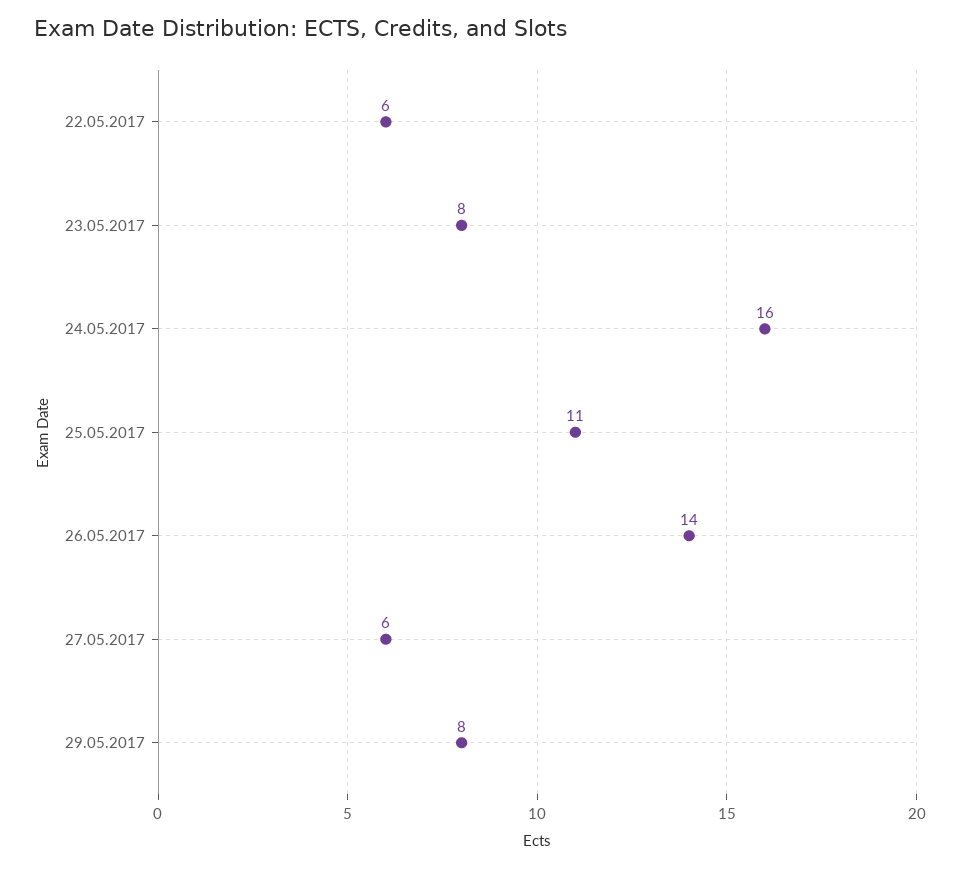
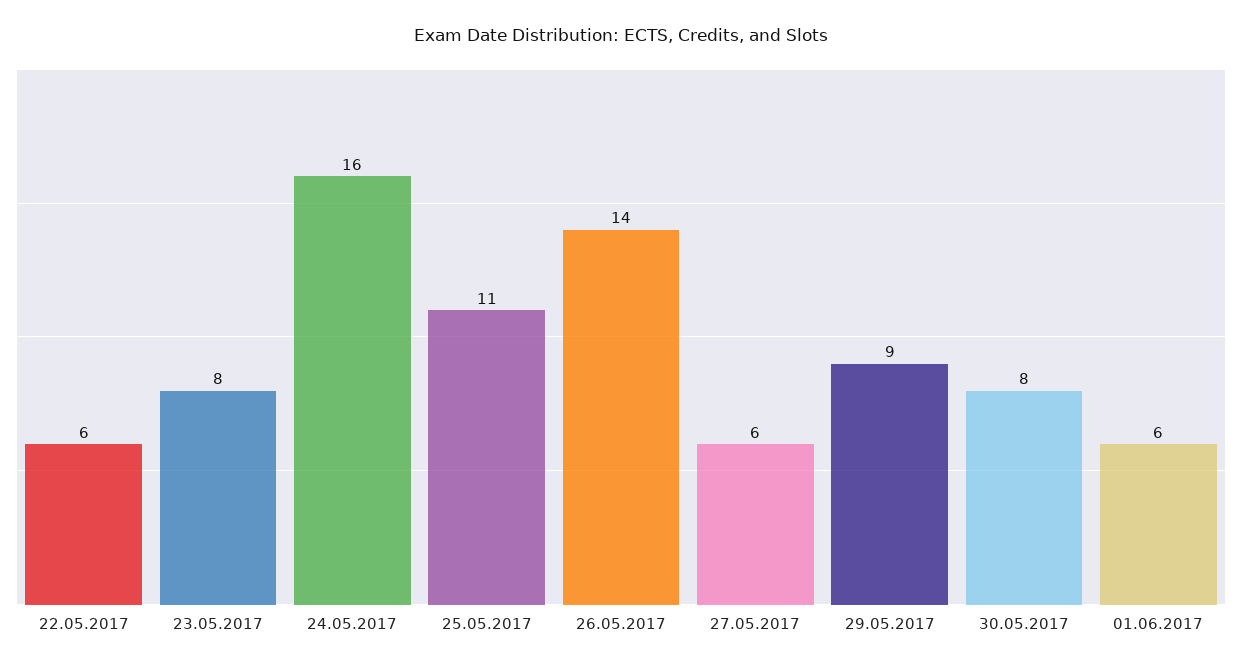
29.05.2017: 8 -> 9
30.05.2017: none -> 8
01.06.2017: none -> 6

